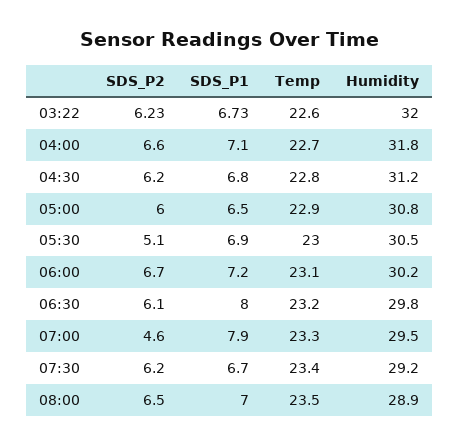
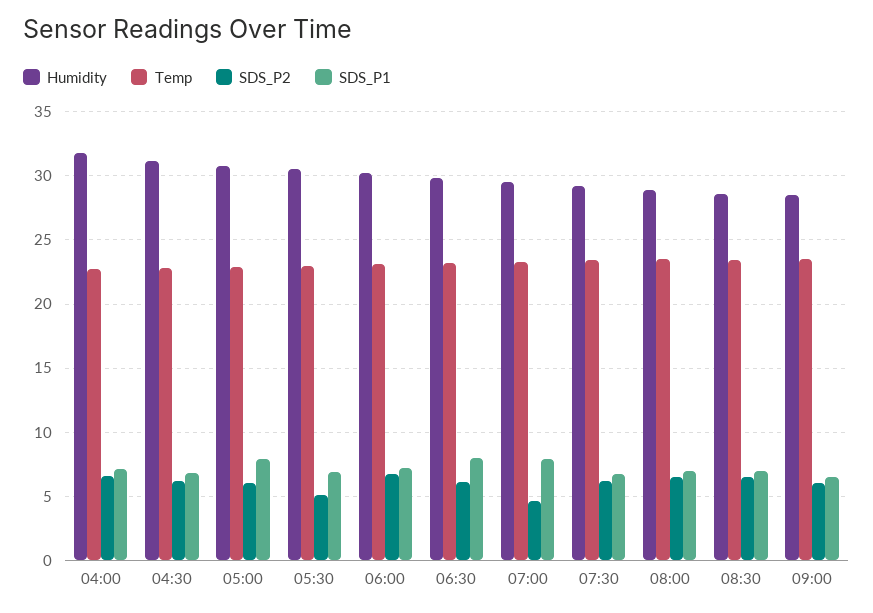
SDS_P2, 03:22: 6.23 -> none
SDS_P1, 03:22: 6.73 -> none
Temp, 03:22: 22.6 -> none
Humidity, 03:22: 32 -> none
SDS_P1, 05:00: 6.5 -> 8
Humidity, 08:30: none -> 28.5
Temp, 08:30: none -> 23.5
SDS_P2, 08:30: none -> 6.5
SDS_P1, 08:30: none -> 7
Humidity, 09:00: none -> 28.5
Temp, 09:00: none -> 23.5
SDS_P2, 09:00: none -> 6
SDS_P1, 09:00: none -> 6.5

